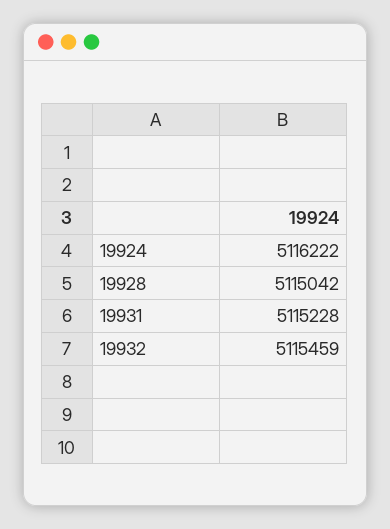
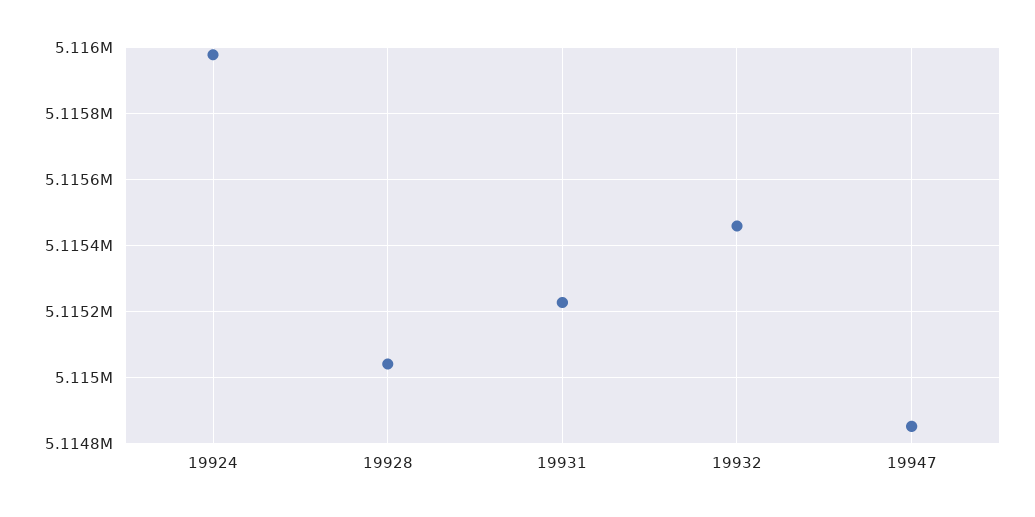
19924: 5116222 -> 5115980
19947: none -> 5114860

